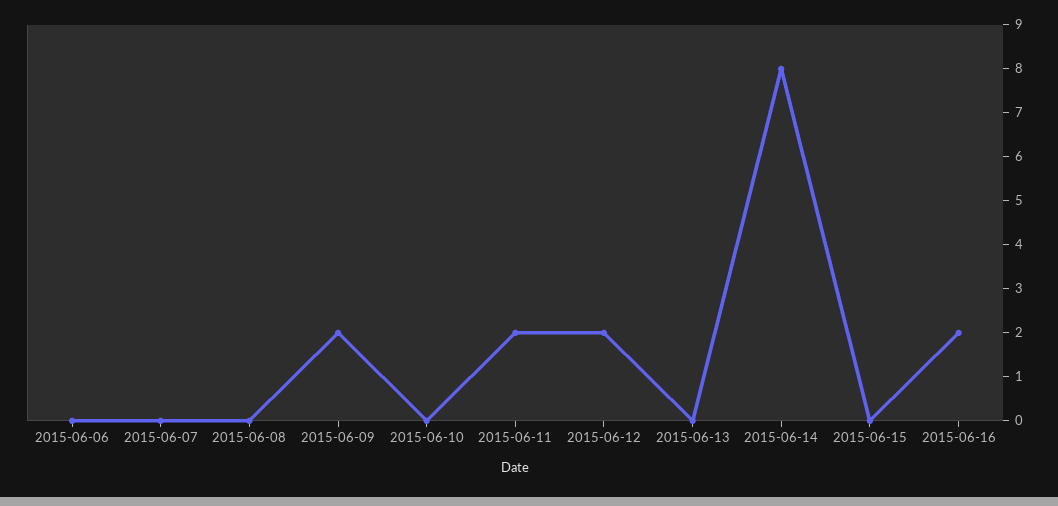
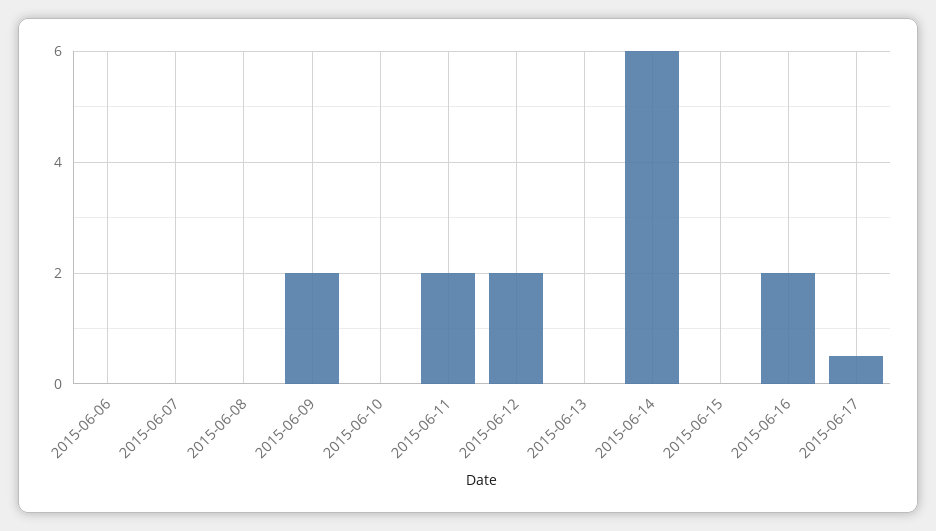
2015-06-14: 8 -> 6
2015-06-17: none -> 0.5

